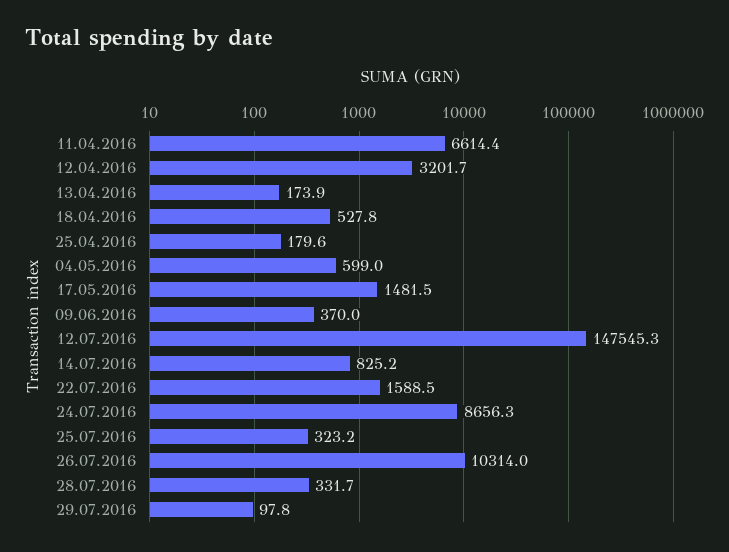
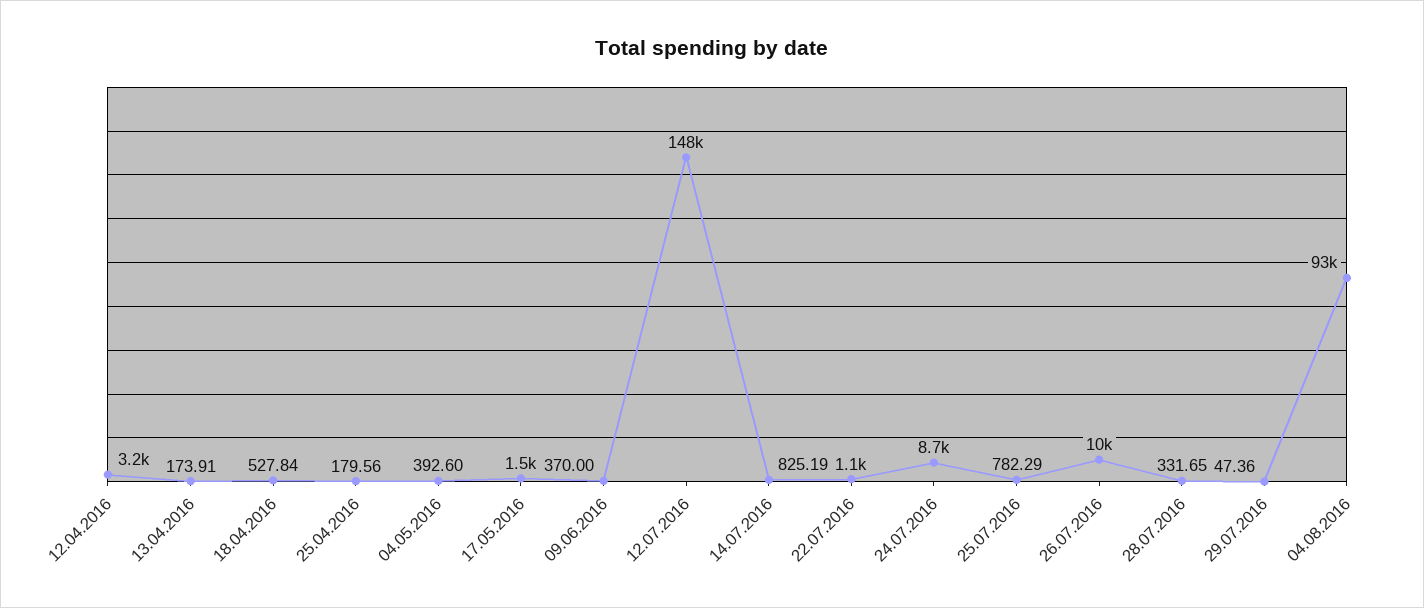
11.04.2016: 6614.4 -> none
04.05.2016: 599 -> 392.6
22.07.2016: 1588.5 -> 1100
25.07.2016: 323.2 -> 782.29
29.07.2016: 97.8 -> 47.36
04.08.2016: none -> 93000

